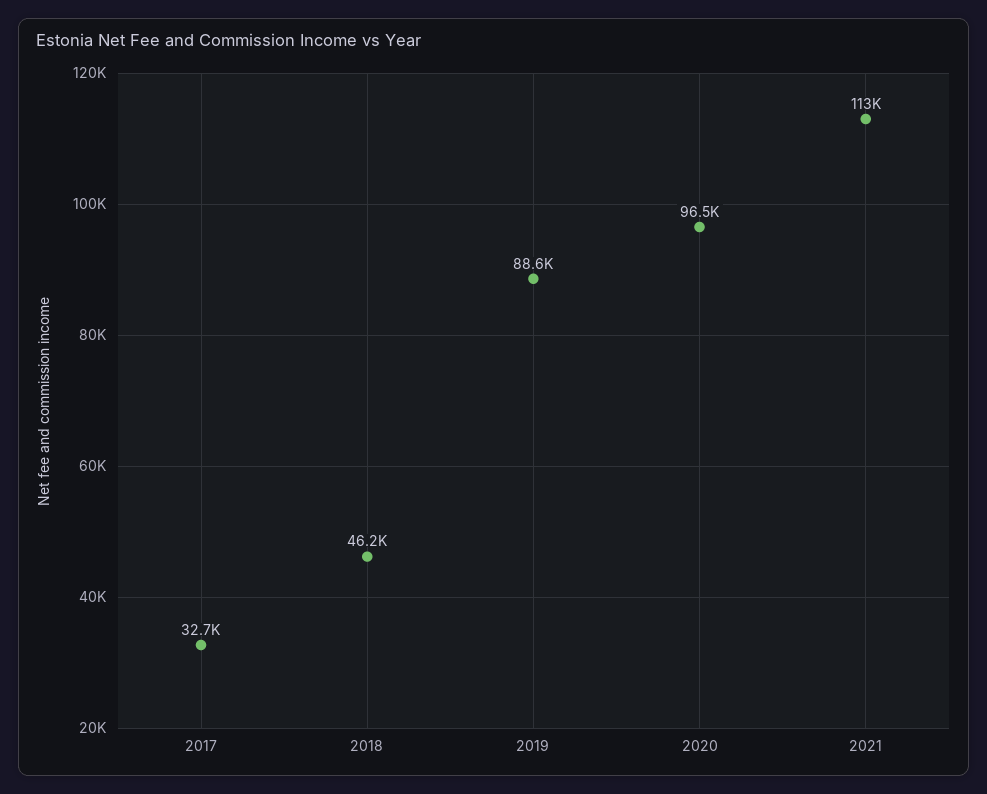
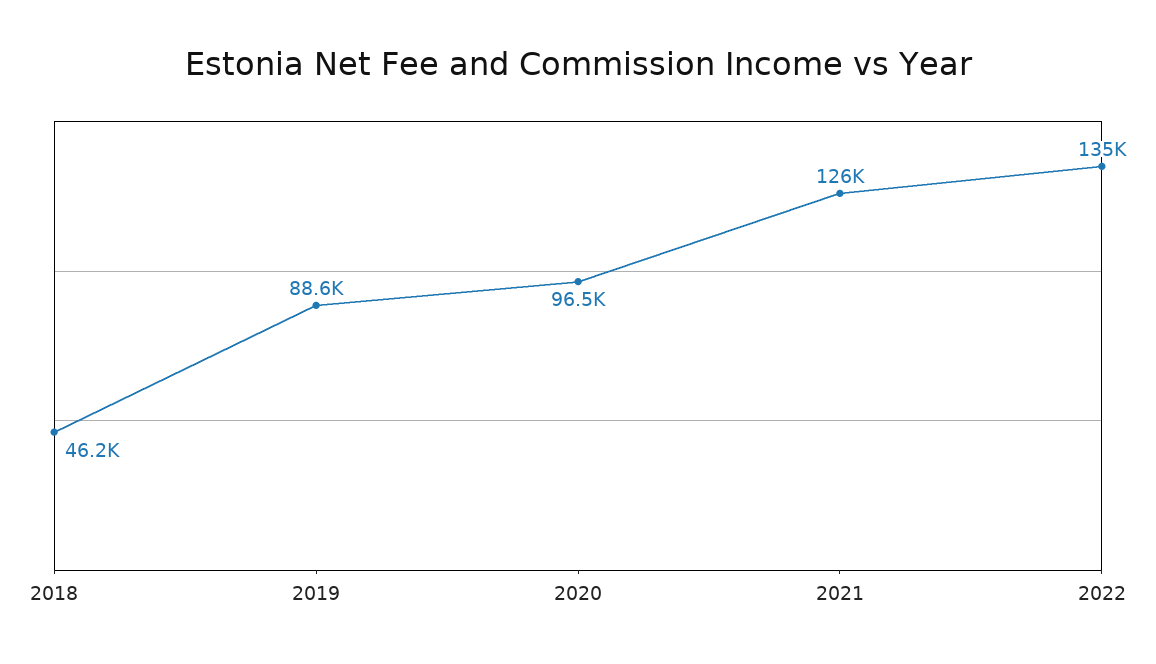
2017: 32700 -> none
2021: 113000 -> 126000
2022: none -> 135000

